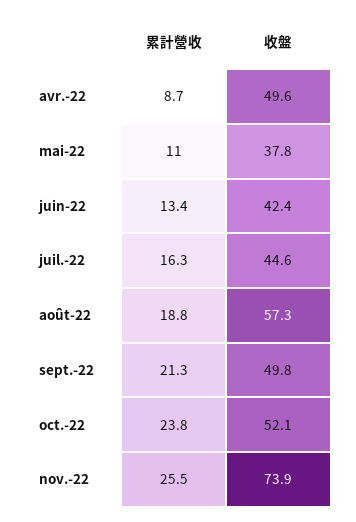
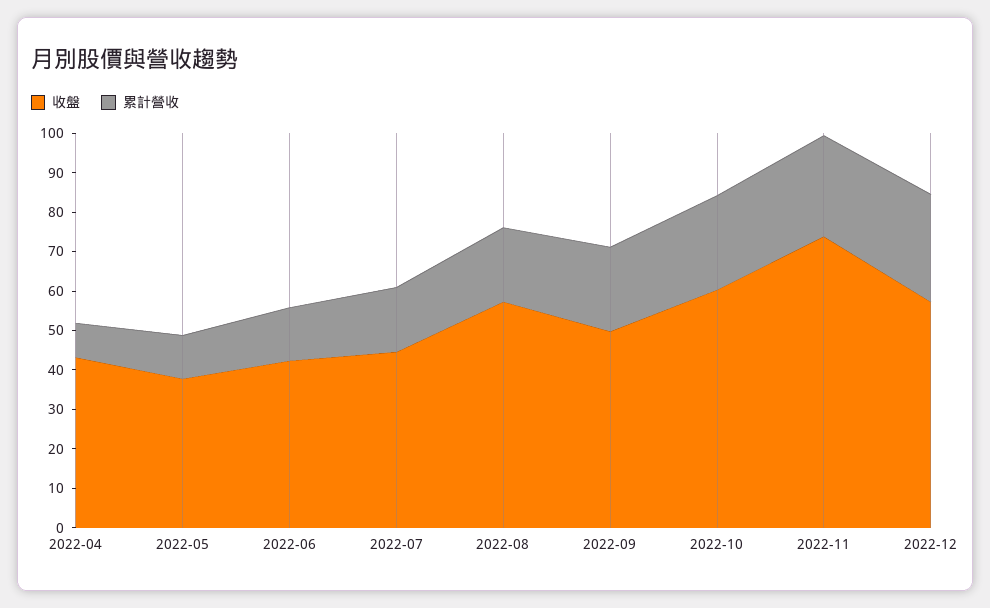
收盤, avr.-22: 49.6 -> 42.5
收盤, oct.-22: 52.1 -> 60
收盤, 2022-12: none -> 57.5
累計營收, 2022-12: none -> 27.5

